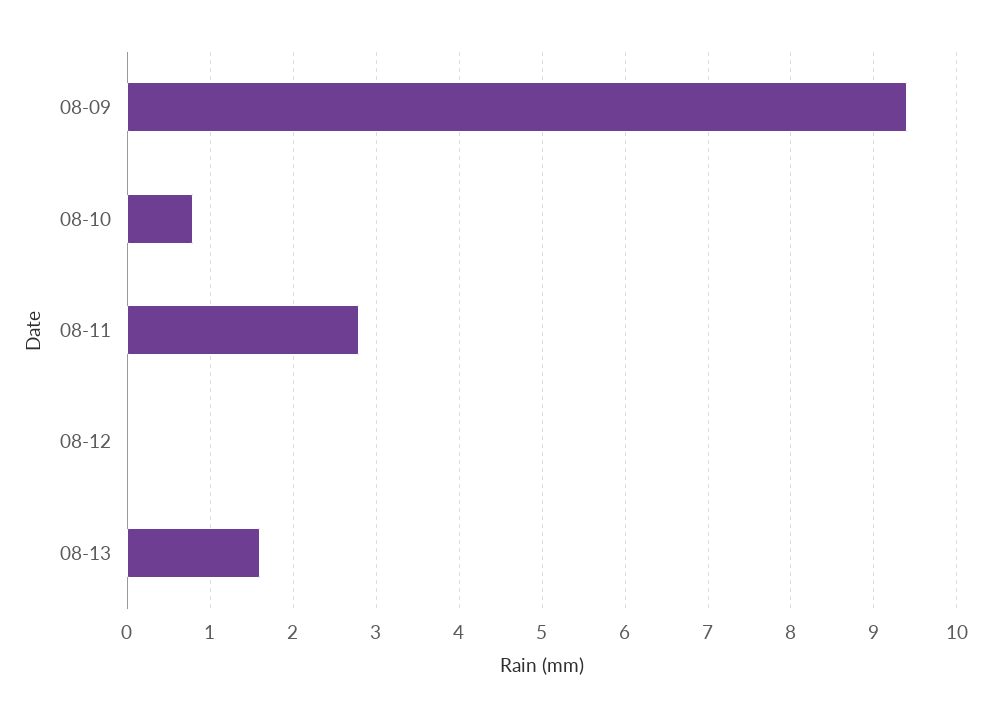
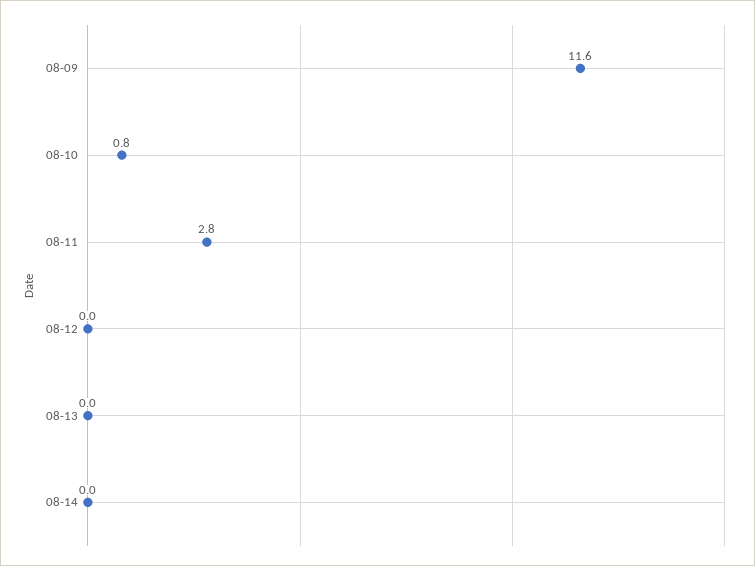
08-09: 9.4 -> 11.6
08-13: 1.6 -> 0
08-14: none -> 0

